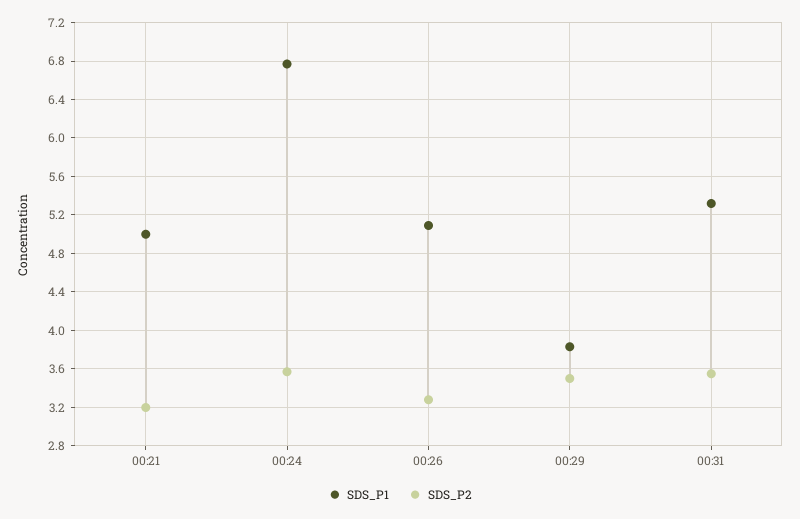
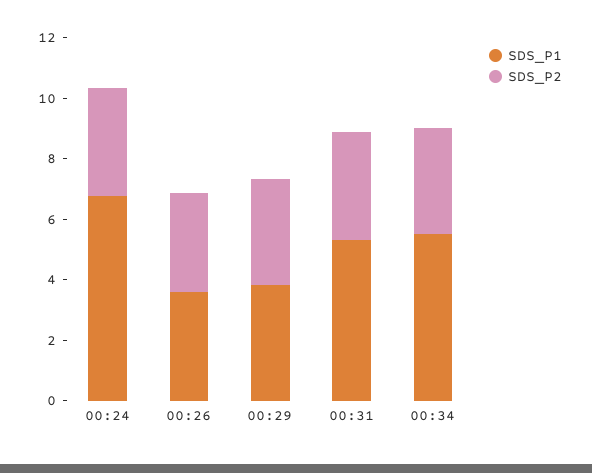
SDS_P1, 00:21: 5 -> none
SDS_P2, 00:21: 3.2 -> none
SDS_P1, 00:26: 5.1 -> 3.5
SDS_P1, 00:34: none -> 5.5
SDS_P2, 00:34: none -> 3.5

